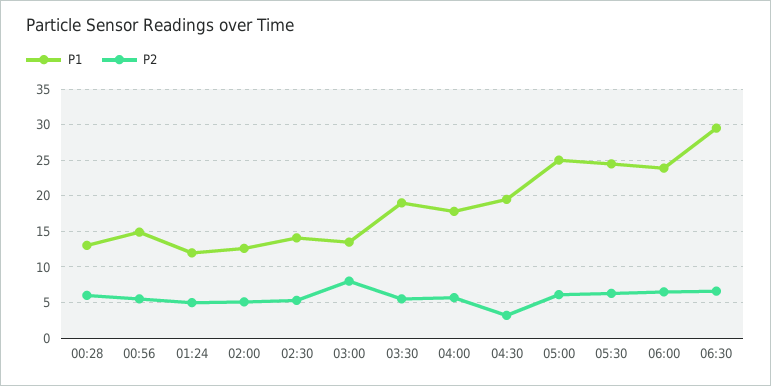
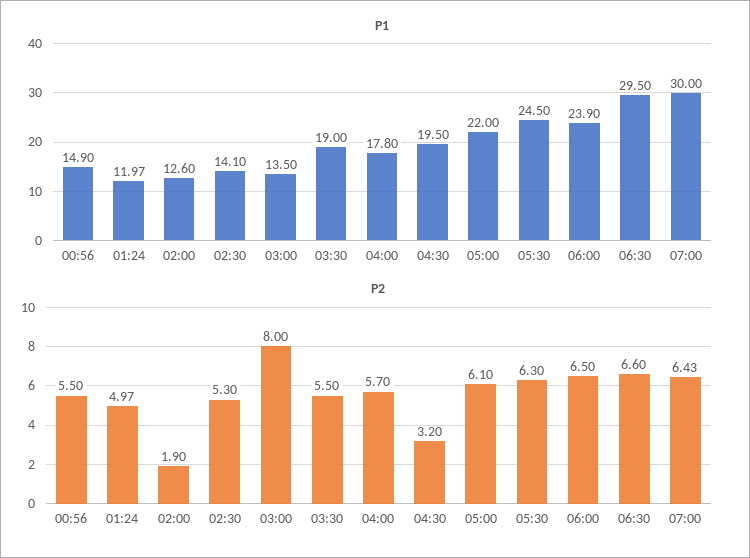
P1, 00:28: 13 -> none
P2, 00:28: 6 -> none
P2, 02:00: 5 -> 1.9
P1, 05:00: 25 -> 22
P1, 07:00: none -> 30
P2, 07:00: none -> 6.43

